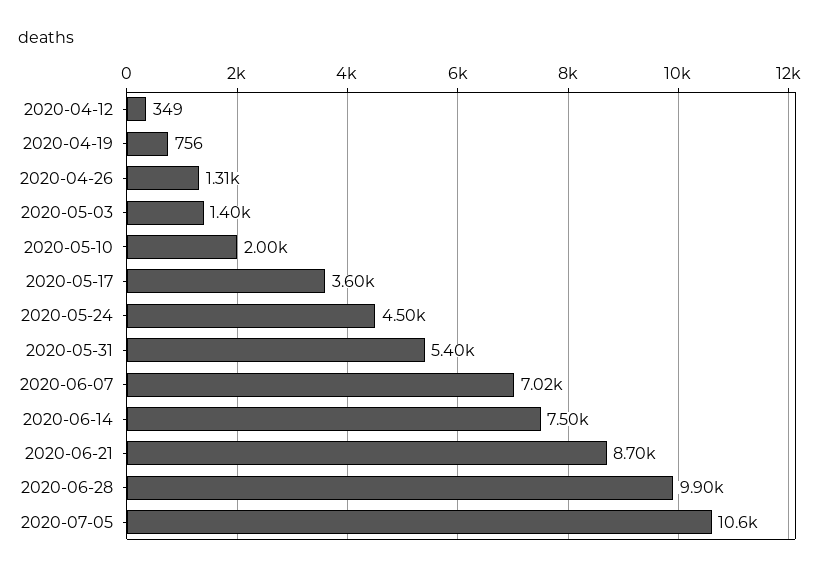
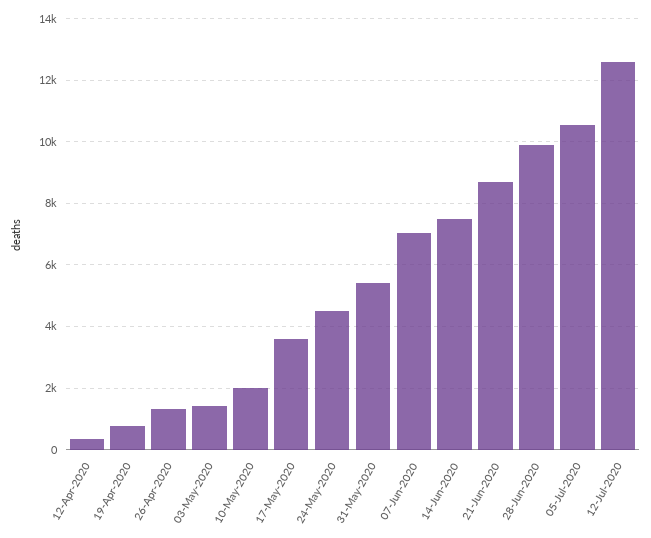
12-Jul-2020: none -> 12600

